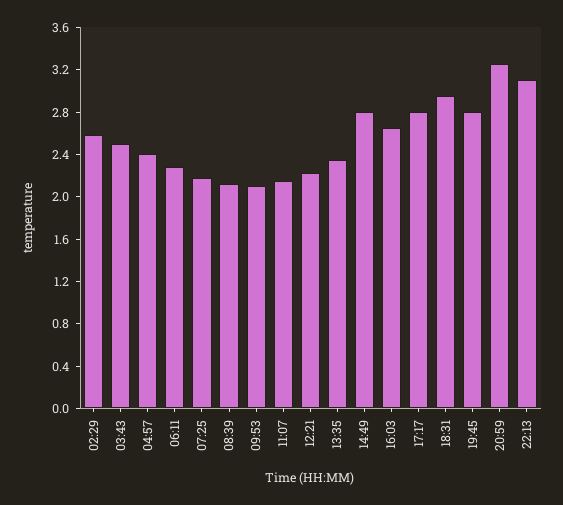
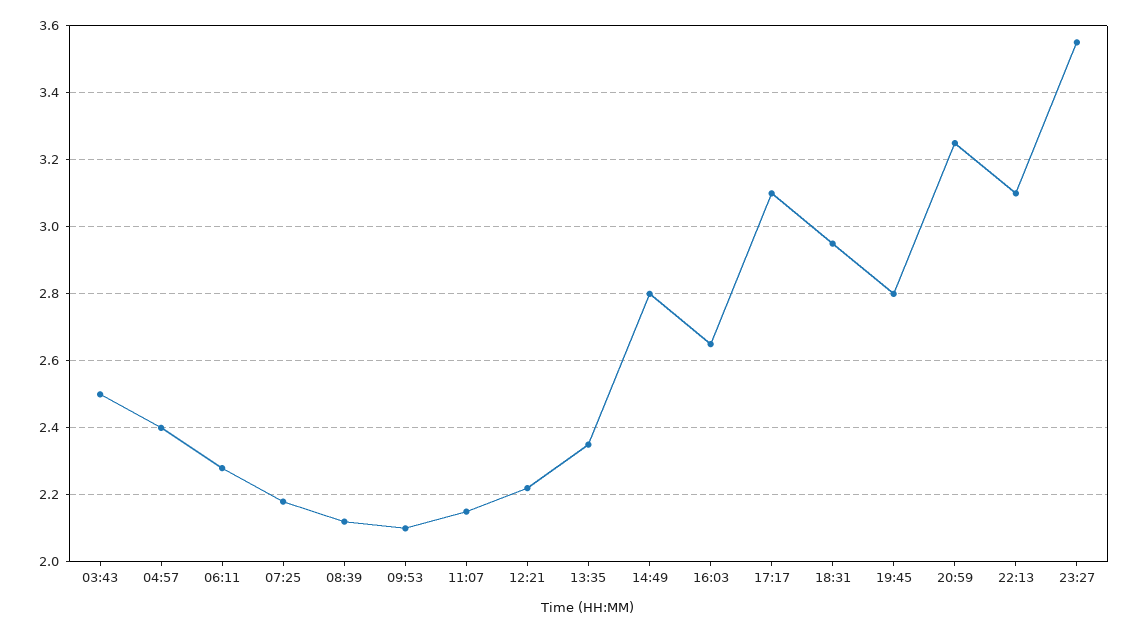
02:29: 2.6 -> none
17:17: 2.8 -> 3.1
23:27: none -> 3.55

